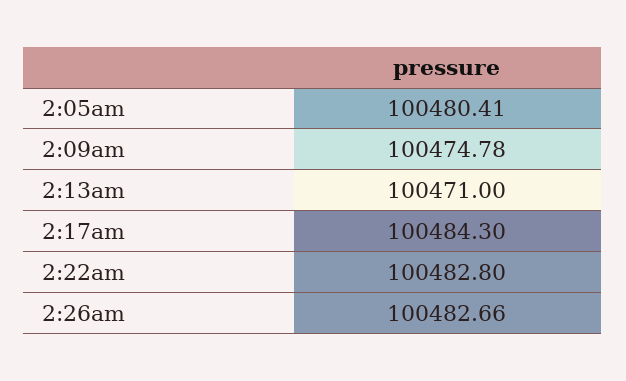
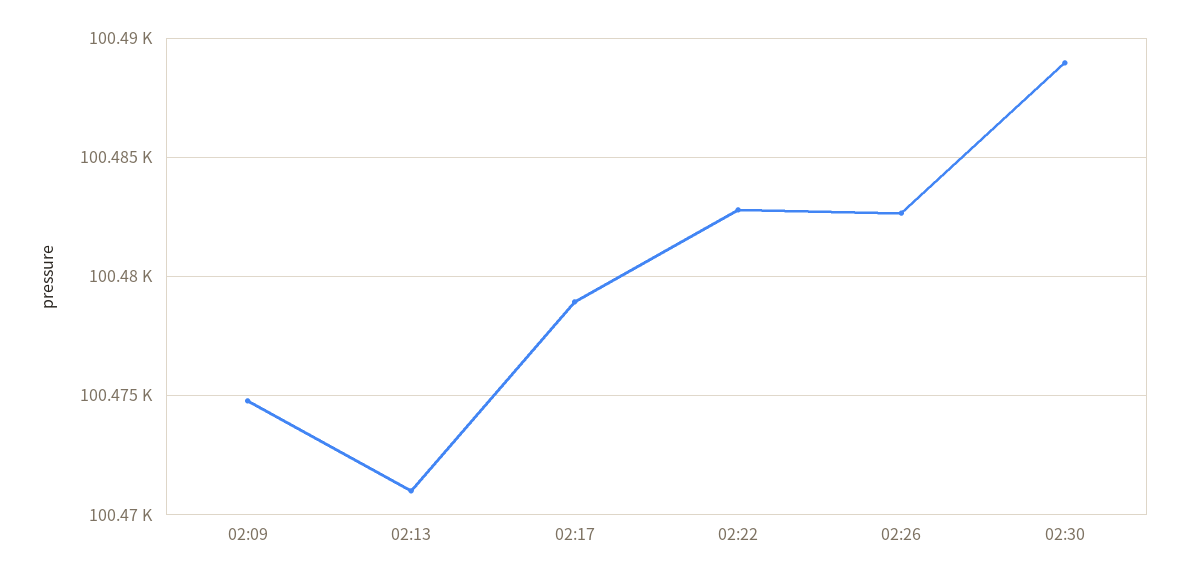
2:05am: 100480.41 -> none
2:17am: 100484.3 -> 100479
02:30: none -> 100489

